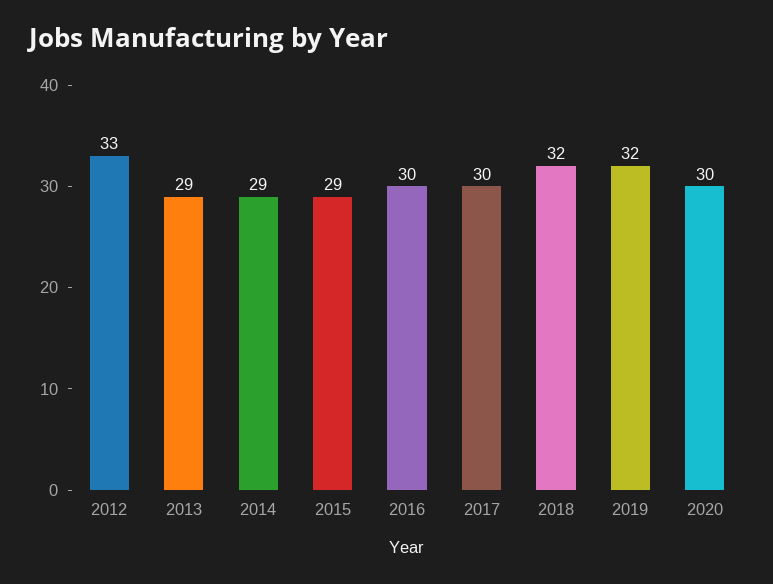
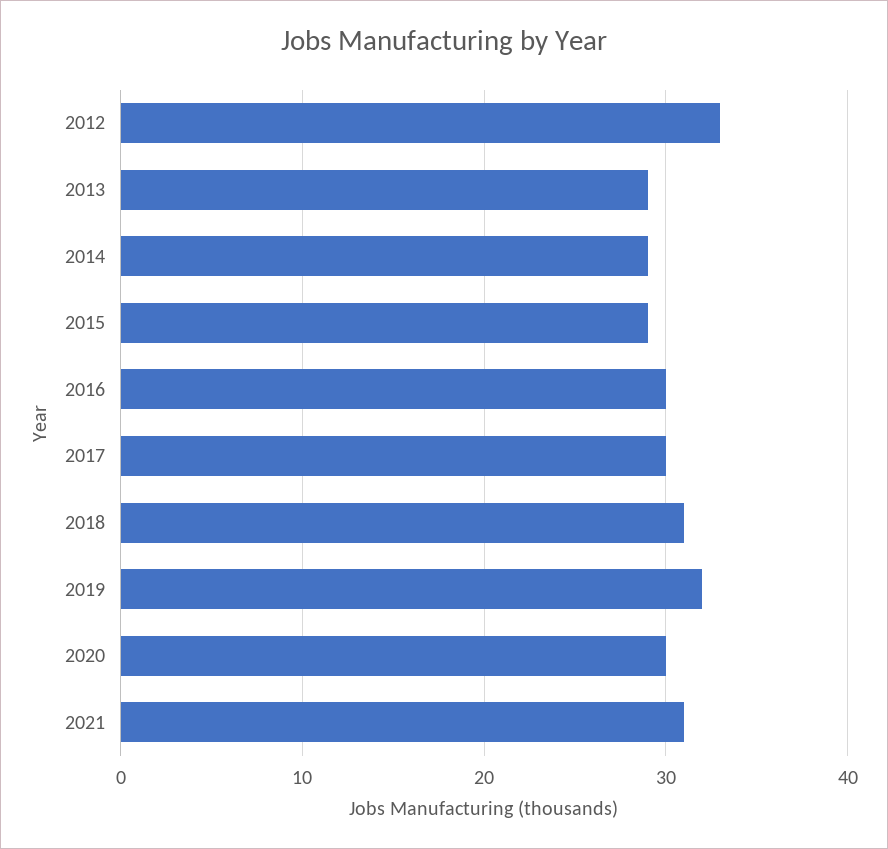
2018: 32 -> 31
2021: none -> 31

